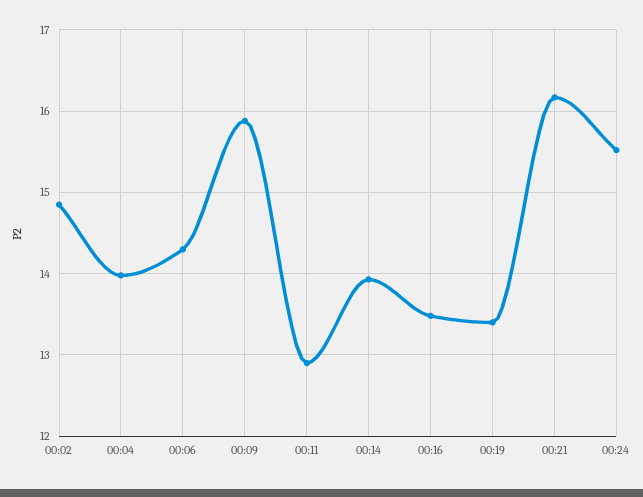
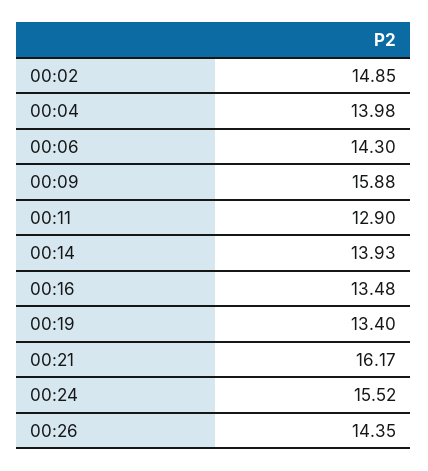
00:26: none -> 14.35

